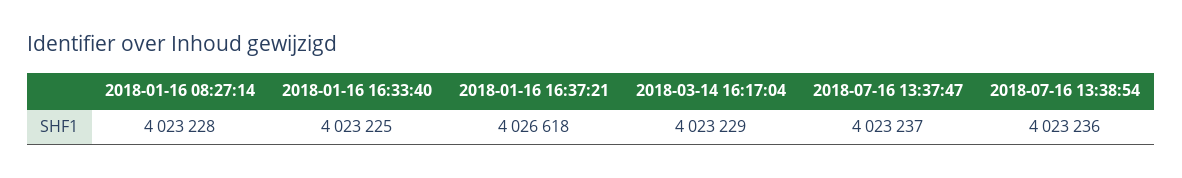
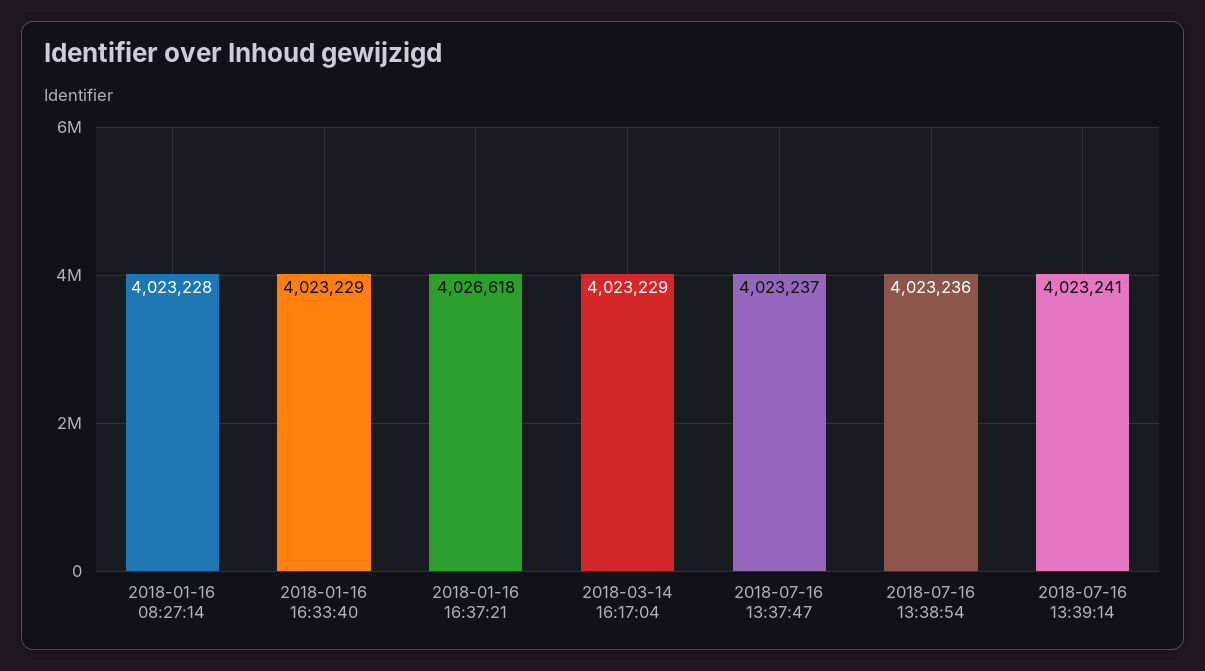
2018-01-16 16:33:40: 4023225 -> 4023229
2018-07-16 13:39:14: none -> 4023241

